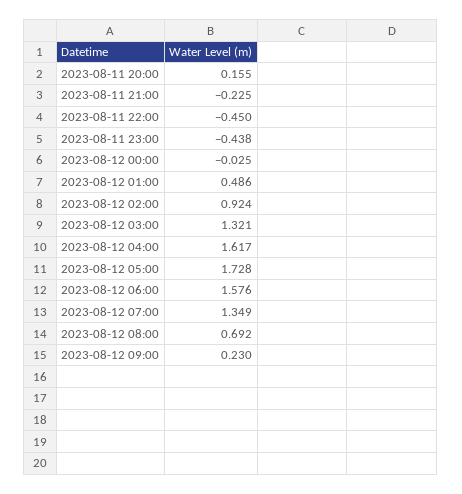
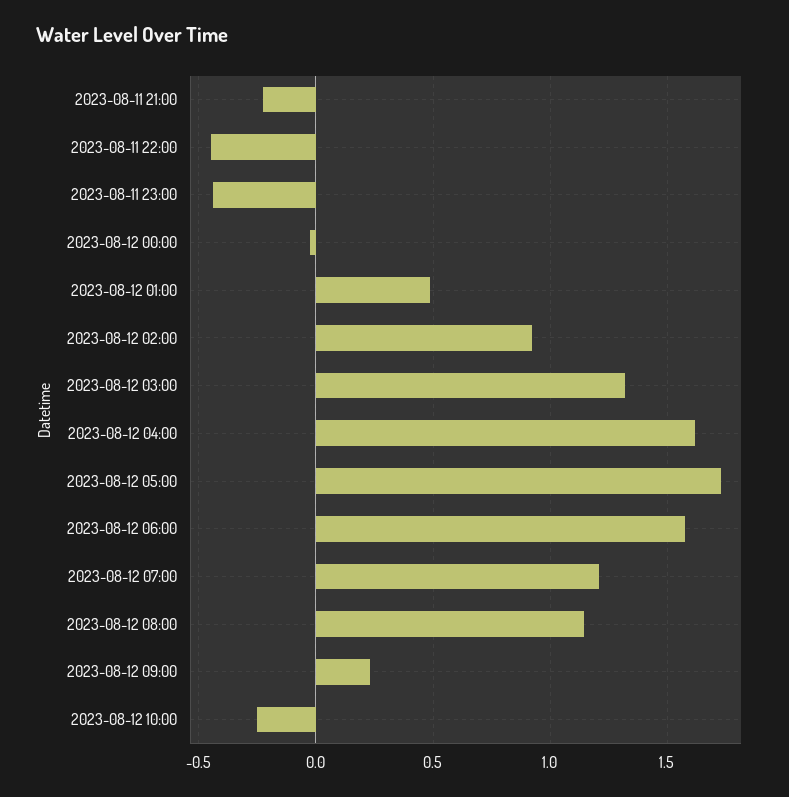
2023-08-11 20:00: 0.155 -> none
2023-08-12 07:00: 1.349 -> 1.2
2023-08-12 08:00: 0.692 -> 1.15
2023-08-12 10:00: none -> -0.25

